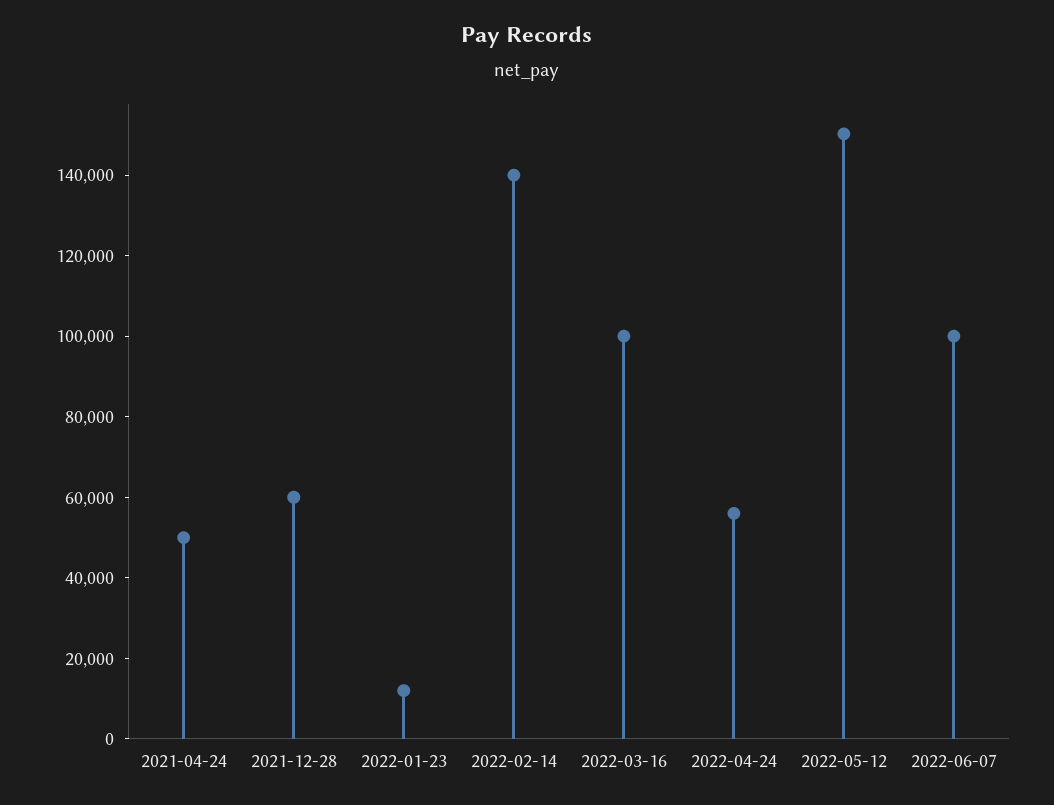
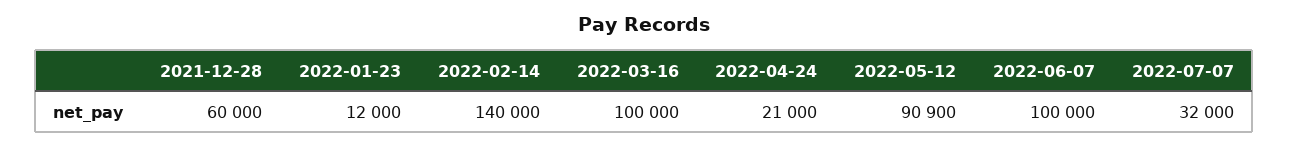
2021-04-24: 50000 -> none
2022-04-24: 55000 -> 21000
2022-05-12: 150000 -> 90900
2022-07-07: none -> 32000

